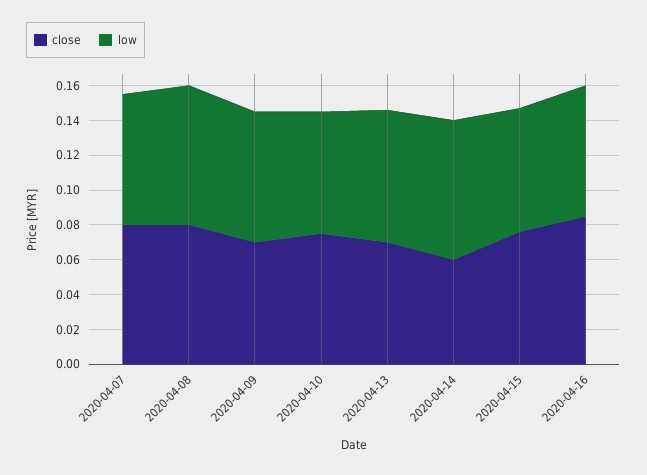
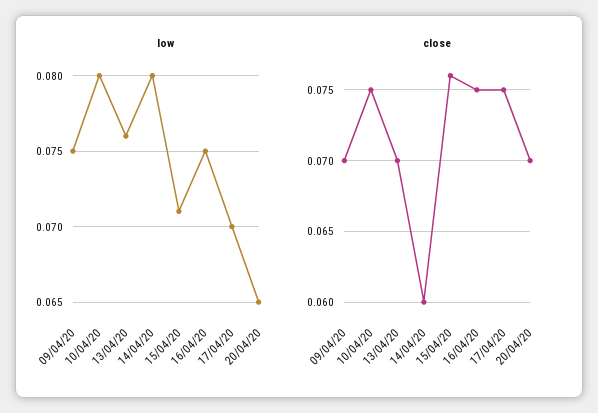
close, 2020-04-07: 0.08 -> none
low, 2020-04-07: 0.075 -> none
close, 2020-04-08: 0.08 -> none
low, 2020-04-08: 0.08 -> none
low, 2020-04-10: 0.07 -> 0.08
close, 2020-04-16: 0.085 -> 0.075
low, 17/04/20: none -> 0.07
low, 20/04/20: none -> 0.065
close, 17/04/20: none -> 0.075
close, 20/04/20: none -> 0.07

